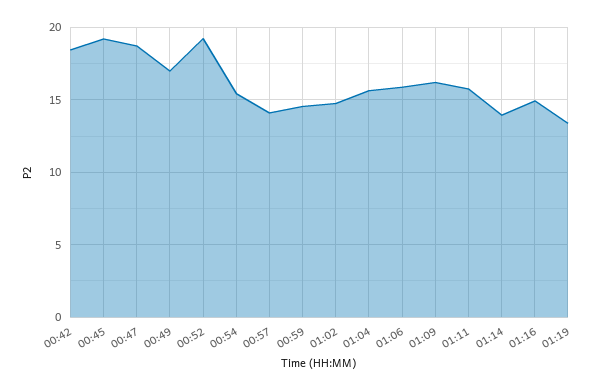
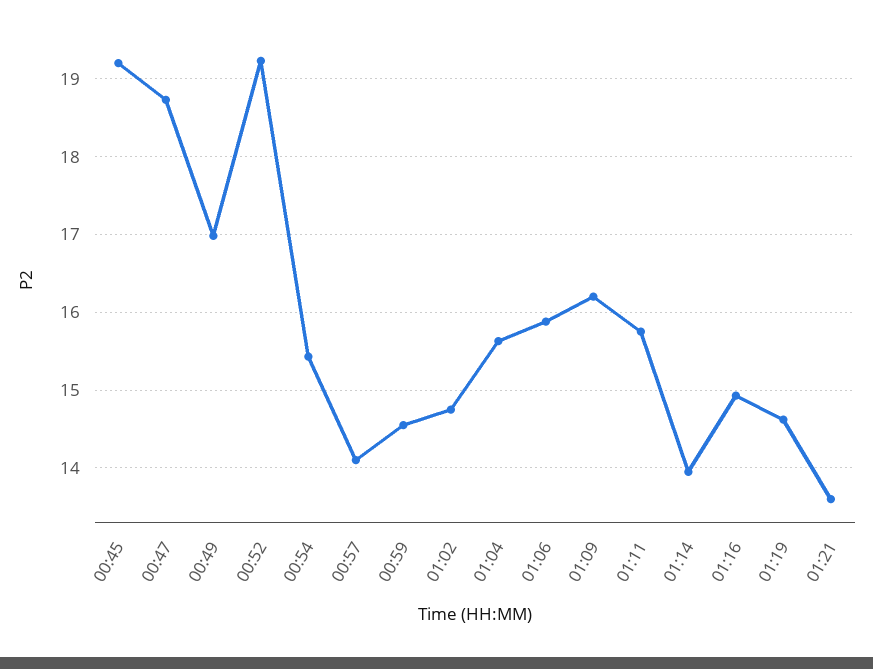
00:42: 18.5 -> none
01:19: 13.5 -> 14.6
01:21: none -> 13.6

